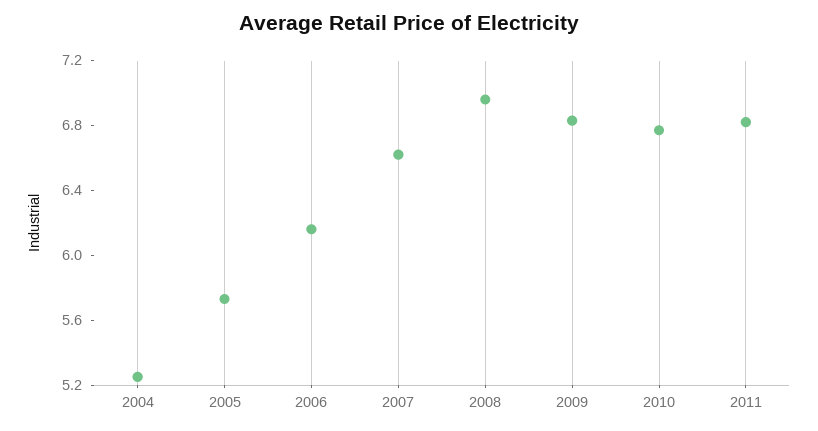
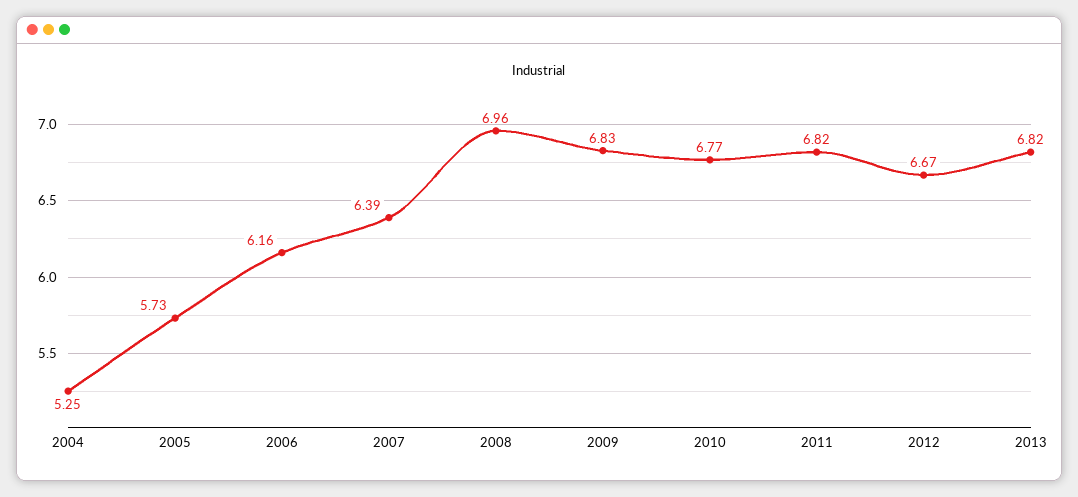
2007: 6.6 -> 6.39
2012: none -> 6.67
2013: none -> 6.82

